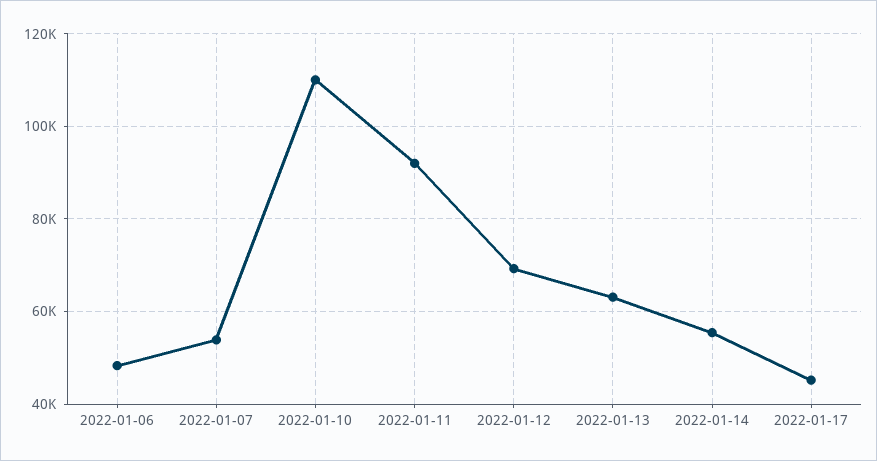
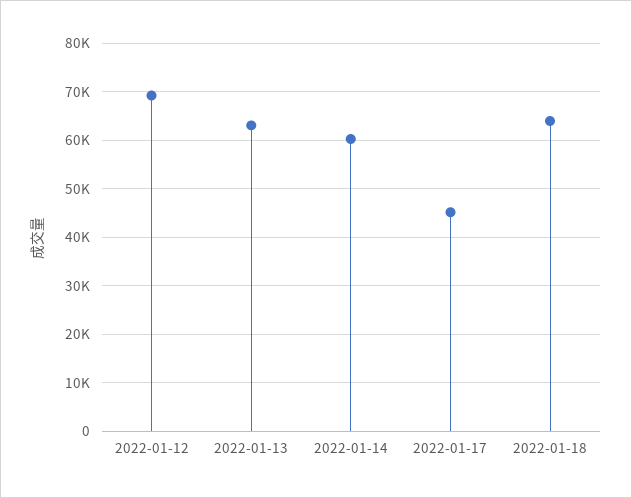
2022-01-06: 48000 -> none
2022-01-07: 54000 -> none
2022-01-10: 110000 -> none
2022-01-11: 92000 -> none
2022-01-14: 56000 -> 60000
2022-01-18: none -> 64000

